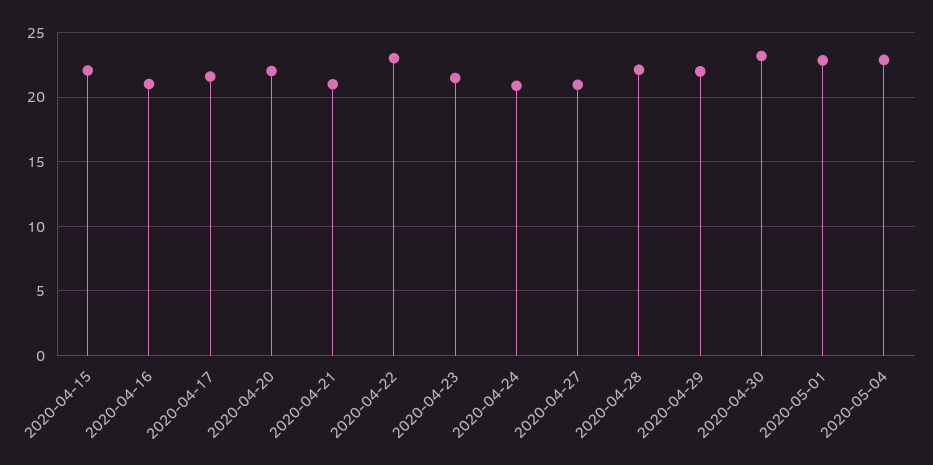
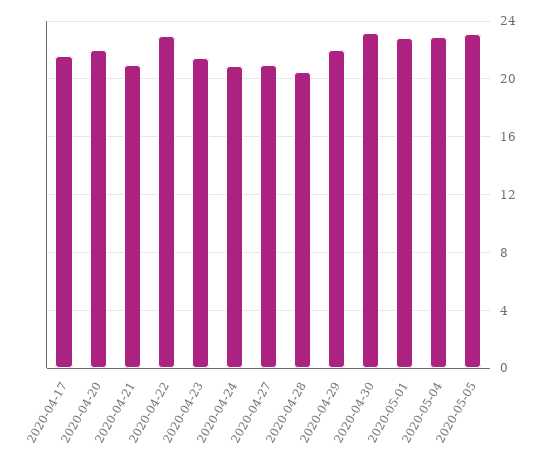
2020-04-15: 22 -> none
2020-04-16: 21 -> none
2020-04-28: 22 -> 20.5
2020-05-05: none -> 23

